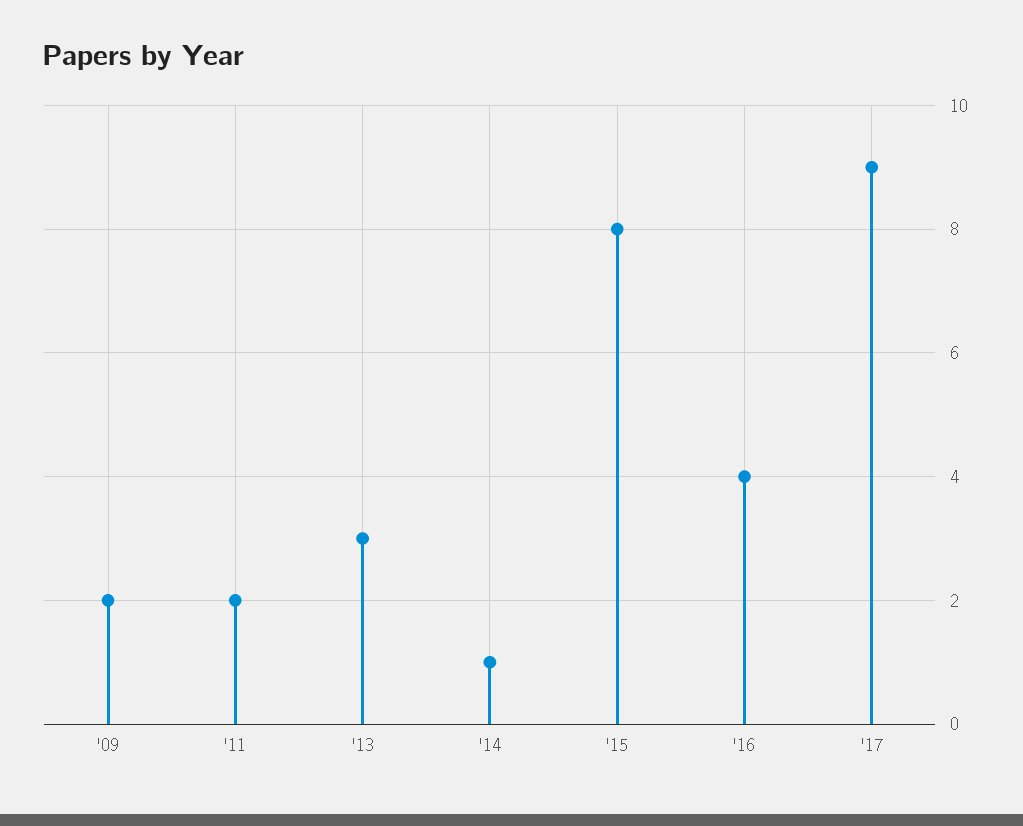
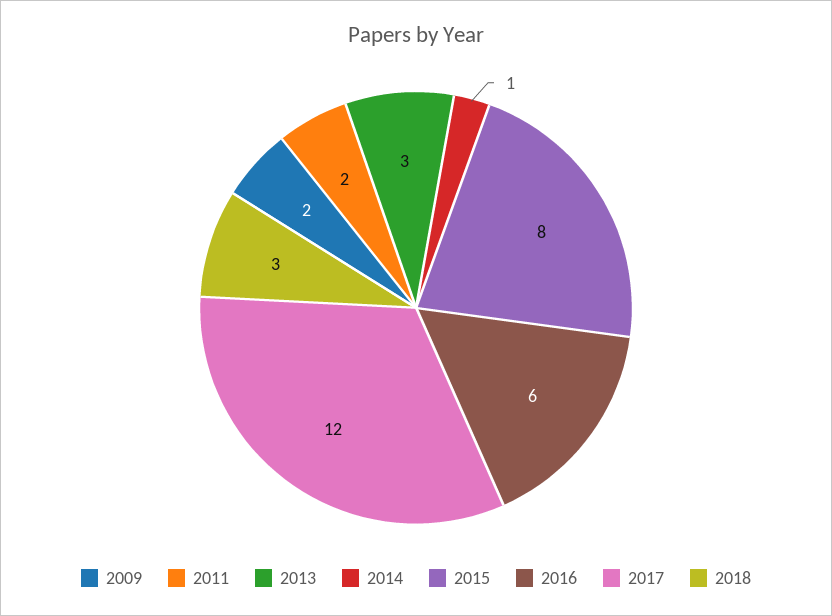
'16: 4 -> 6
'17: 9 -> 12
2018: none -> 3

